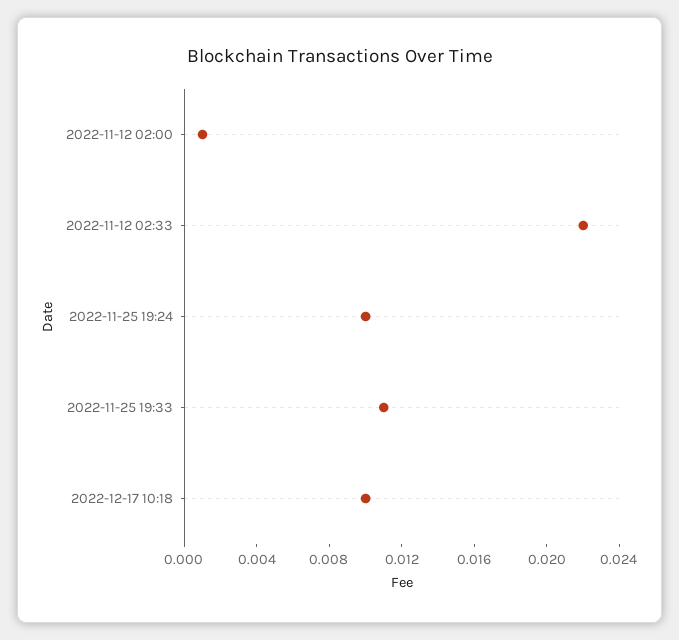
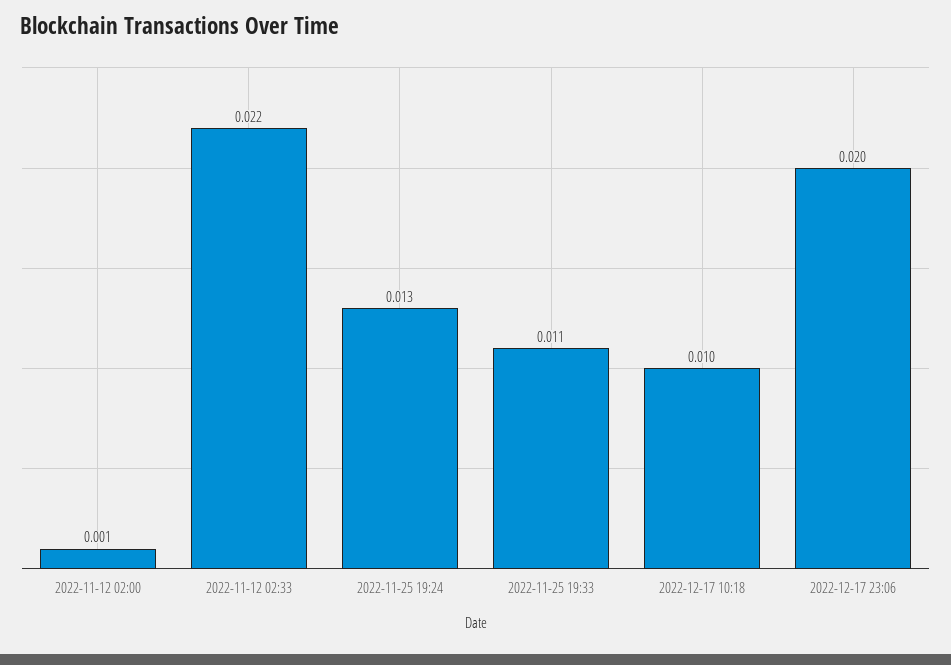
2022-11-25 19:24: 0.01 -> 0.013
2022-12-17 23:06: none -> 0.02

